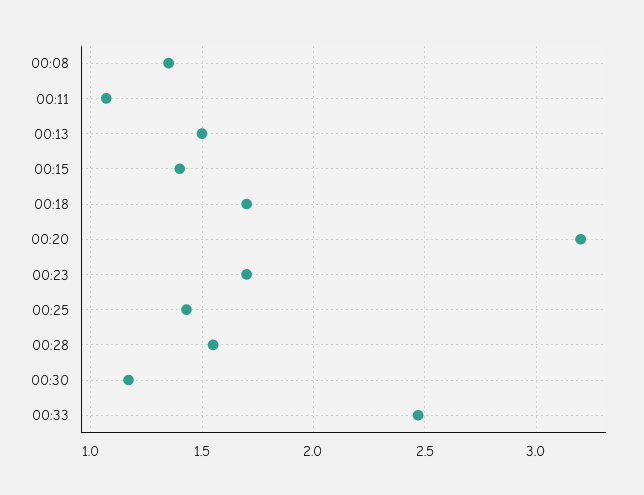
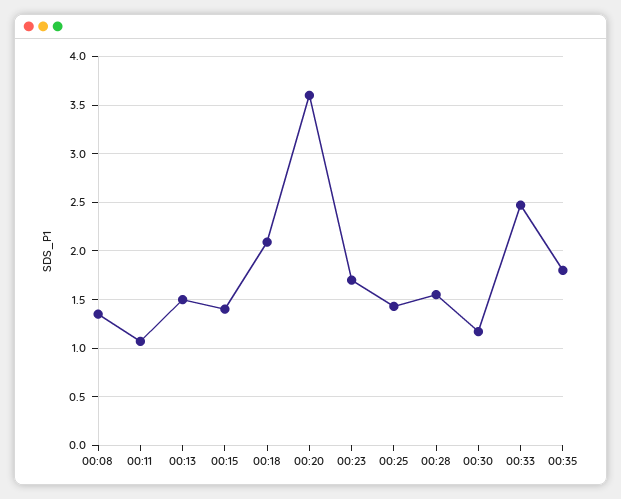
00:18: 1.7 -> 2.1
00:20: 3.2 -> 3.6
00:35: none -> 1.8

